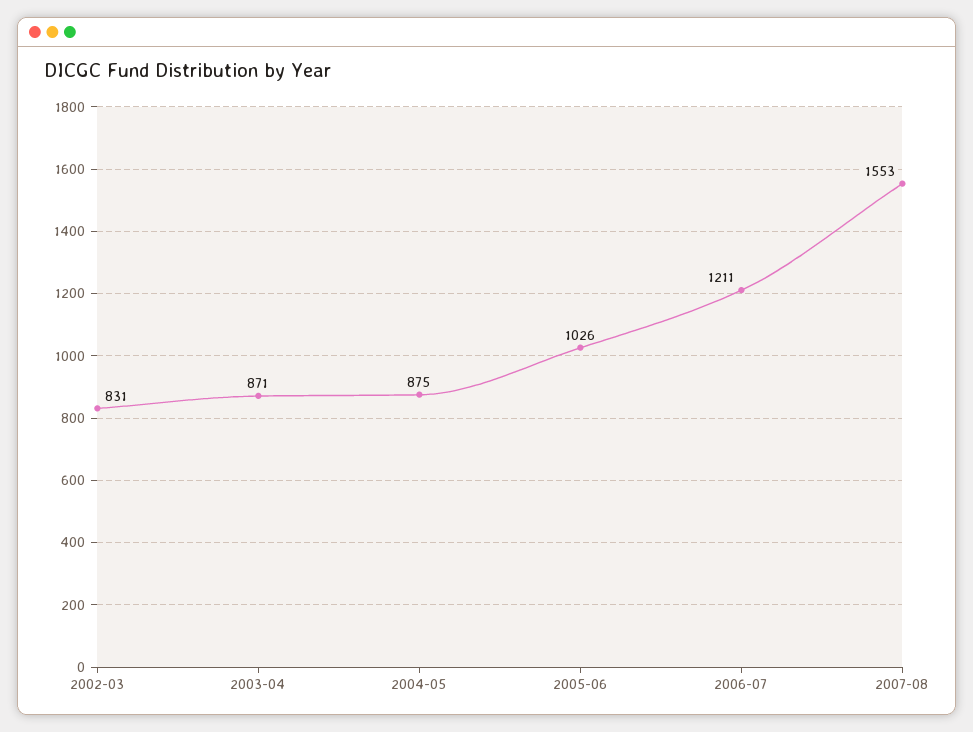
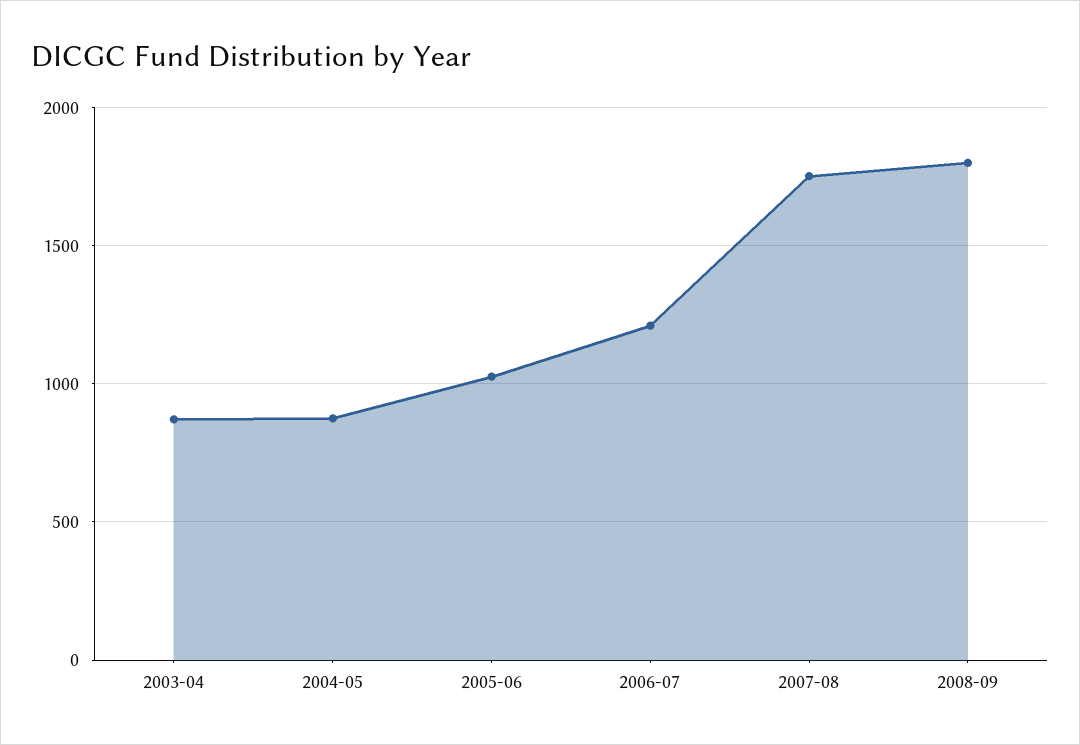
2002-03: 831 -> none
2007-08: 1553 -> 1750
2008-09: none -> 1800

